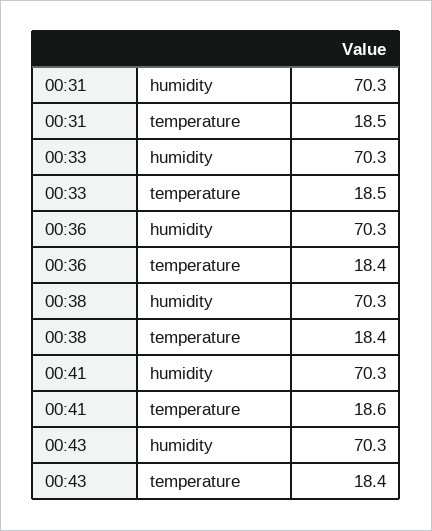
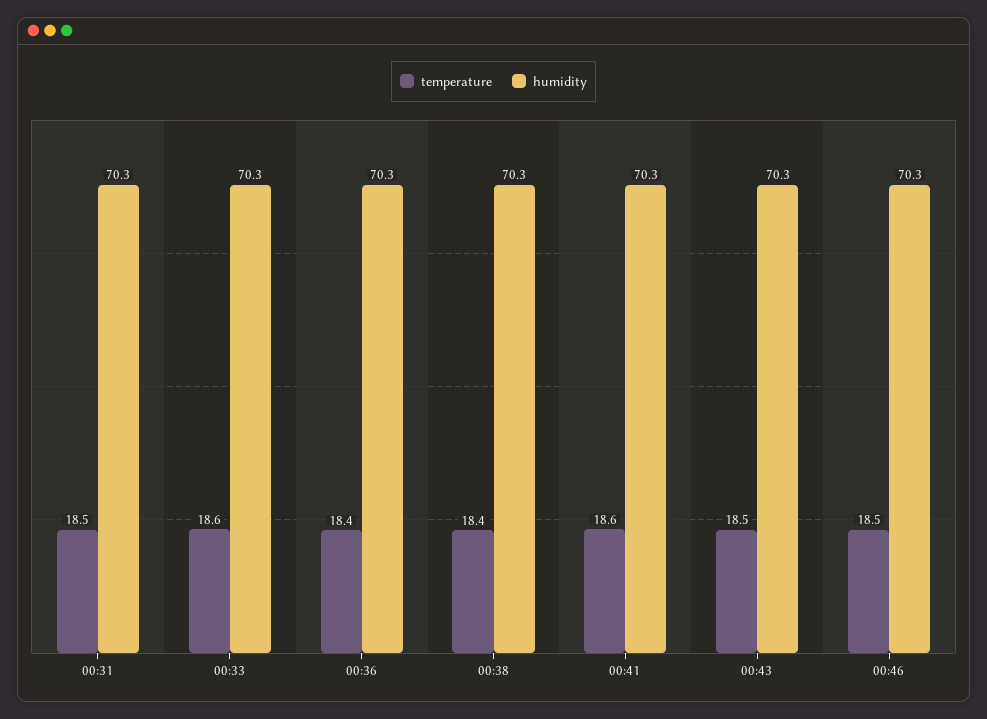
temperature, 00:33: 18.5 -> 18.6
temperature, 00:43: 18.4 -> 18.5
temperature, 00:46: none -> 18.5
humidity, 00:46: none -> 70.3

